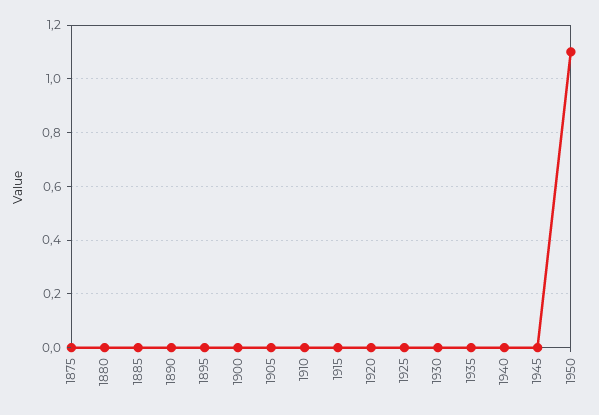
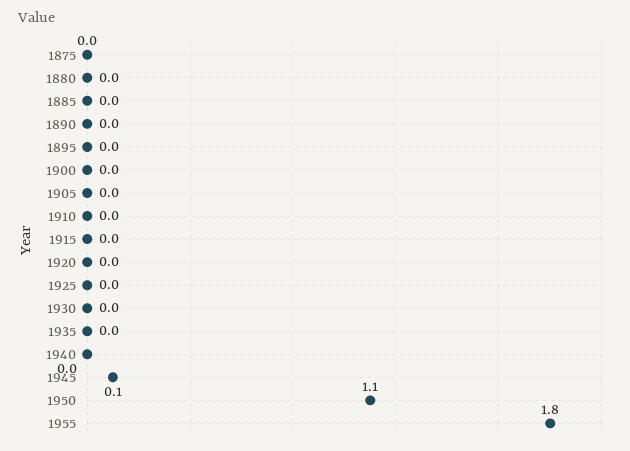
1945: 0 -> 0.1
1955: none -> 1.8

